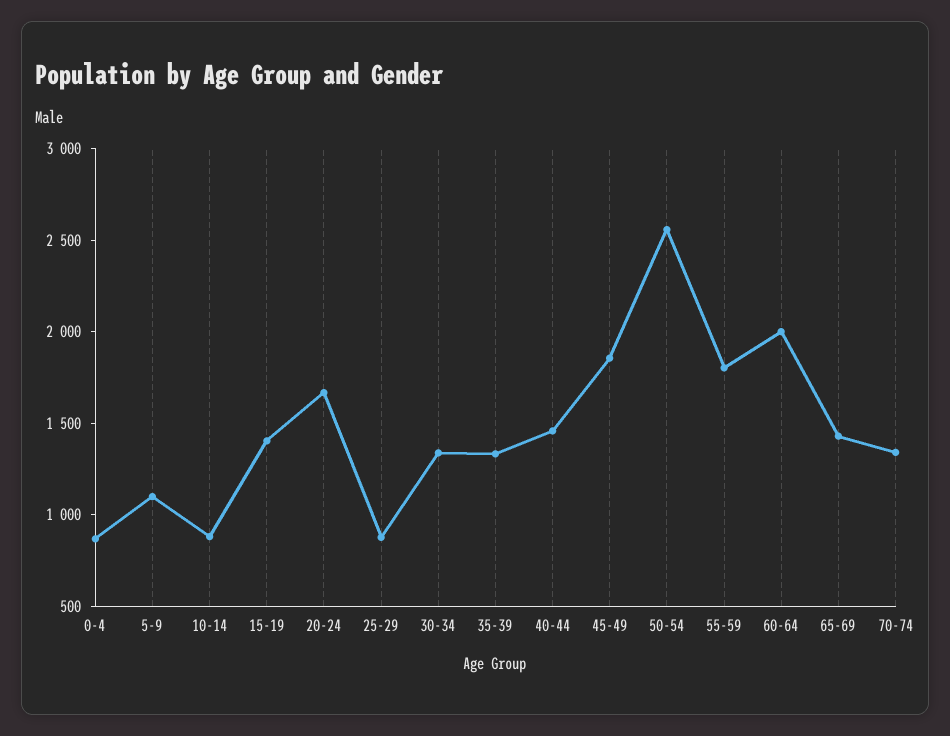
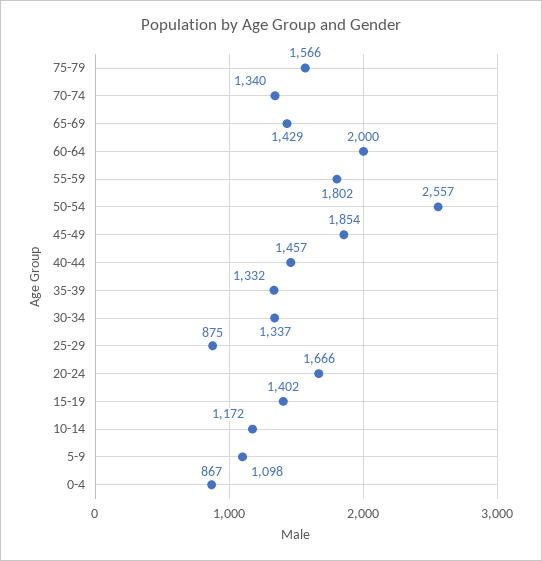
10-14: 900 -> 1172
75-79: none -> 1566

